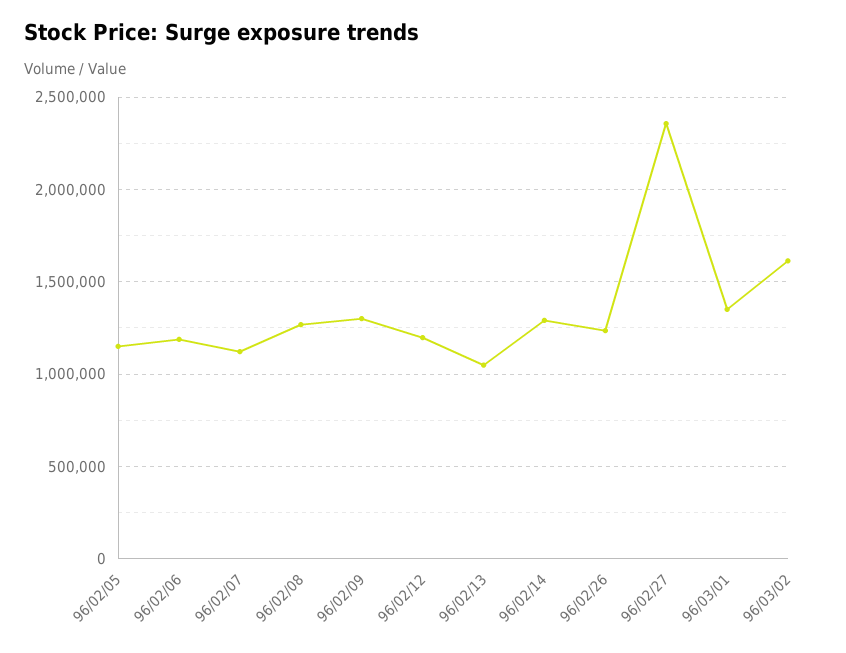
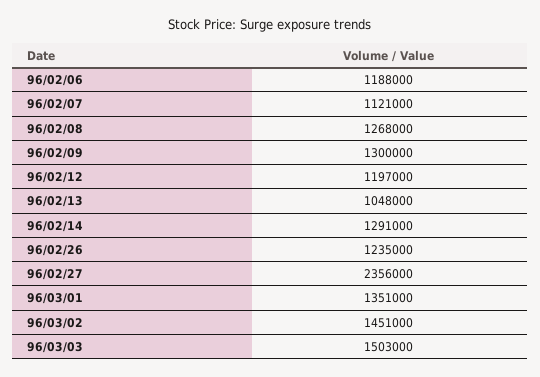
96/02/05: 1150000 -> none
96/03/02: 1600000 -> 1451000
96/03/03: none -> 1503000

